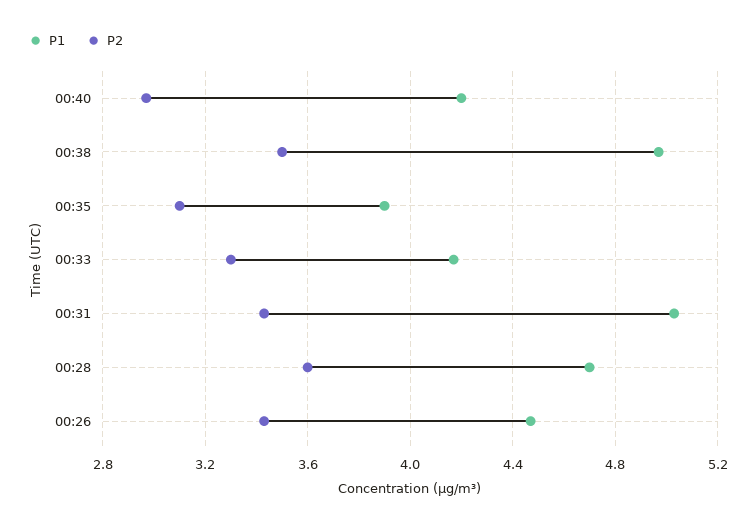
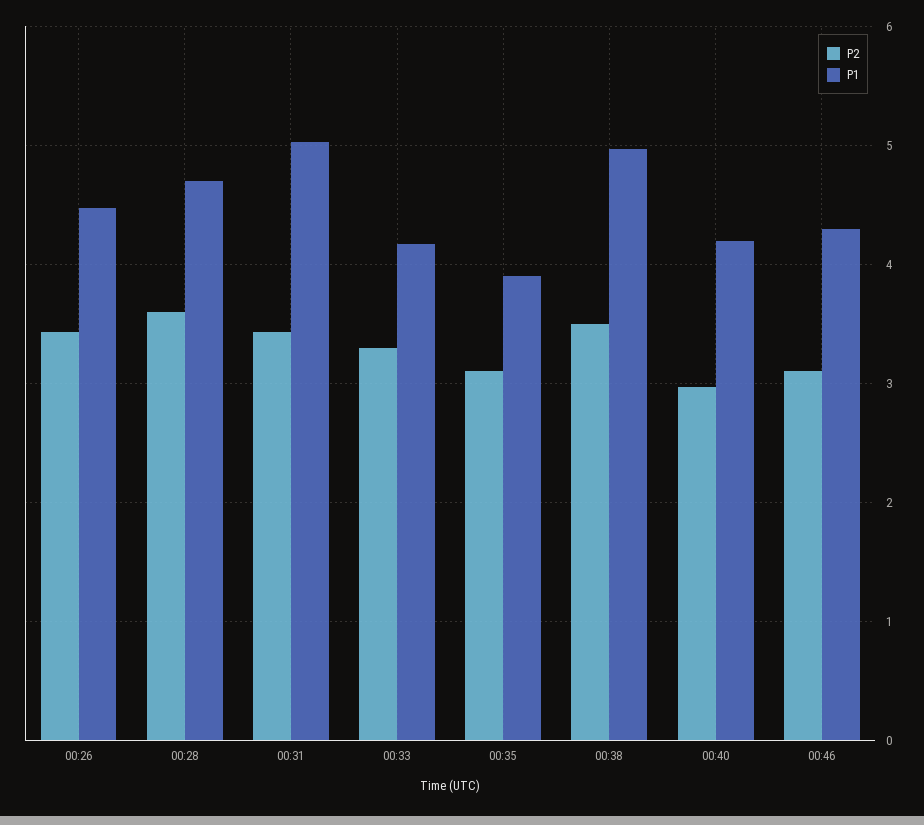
P2, 00:46: none -> 3.1
P1, 00:46: none -> 4.3

